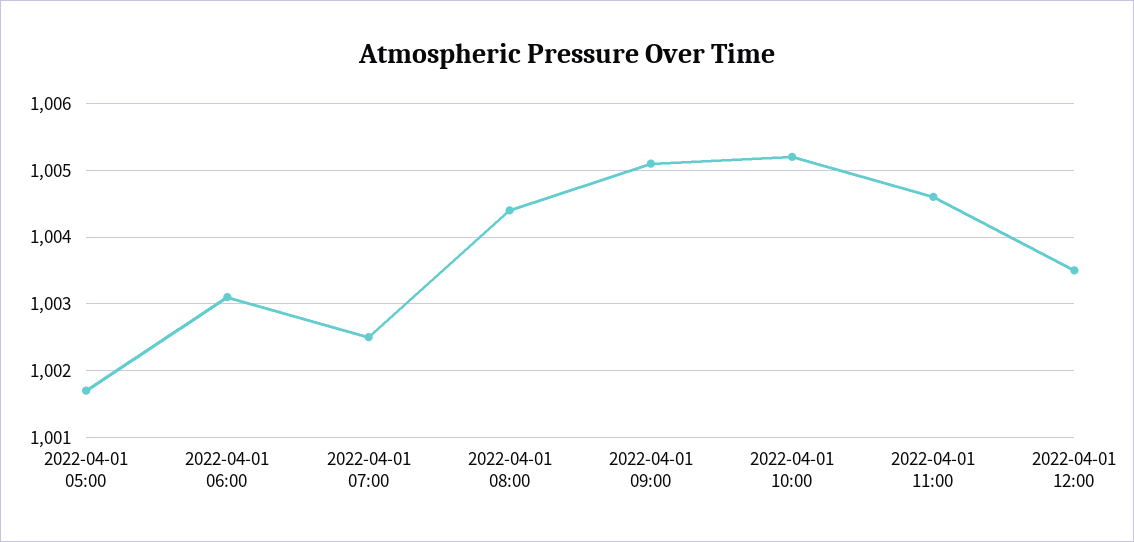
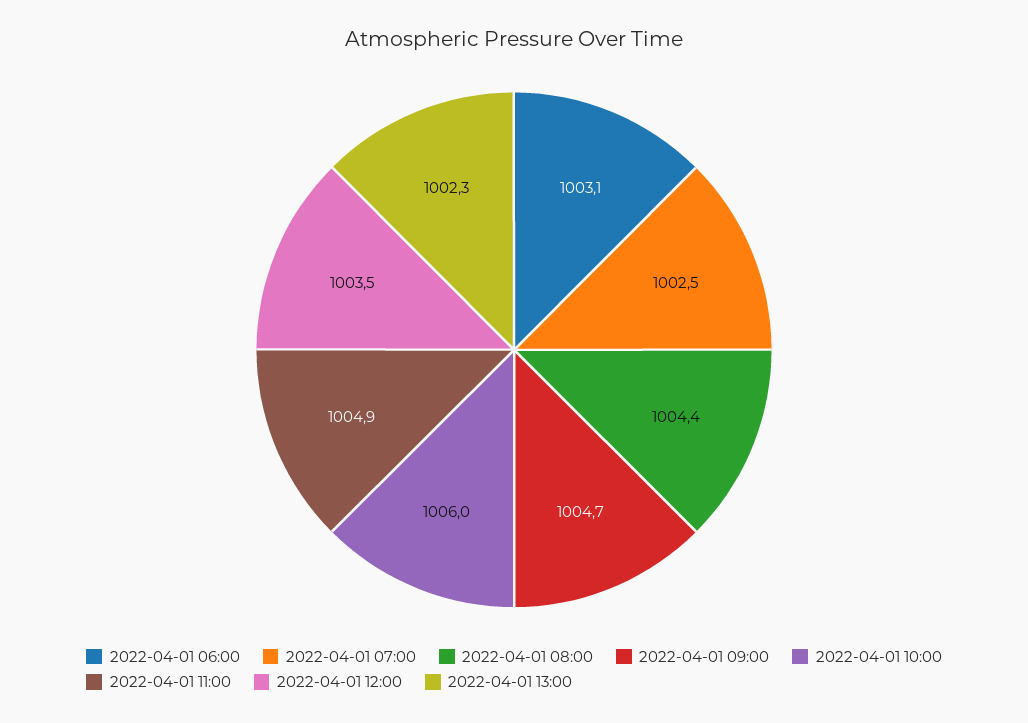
2022-04-01 05:00: 1001.7 -> none
2022-04-01 09:00: 1005.1 -> 1004.7
2022-04-01 10:00: 1005.2 -> 1006
2022-04-01 11:00: 1004.6 -> 1004.9
2022-04-01 13:00: none -> 1002.3

